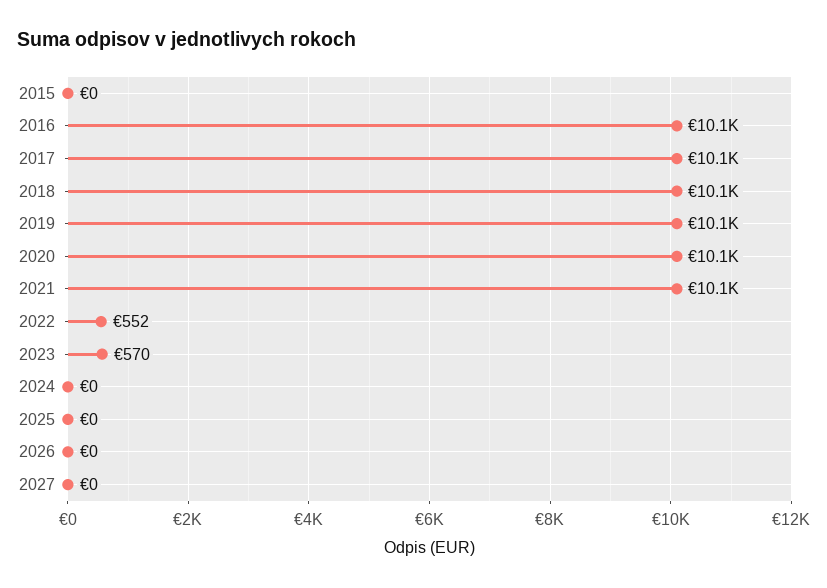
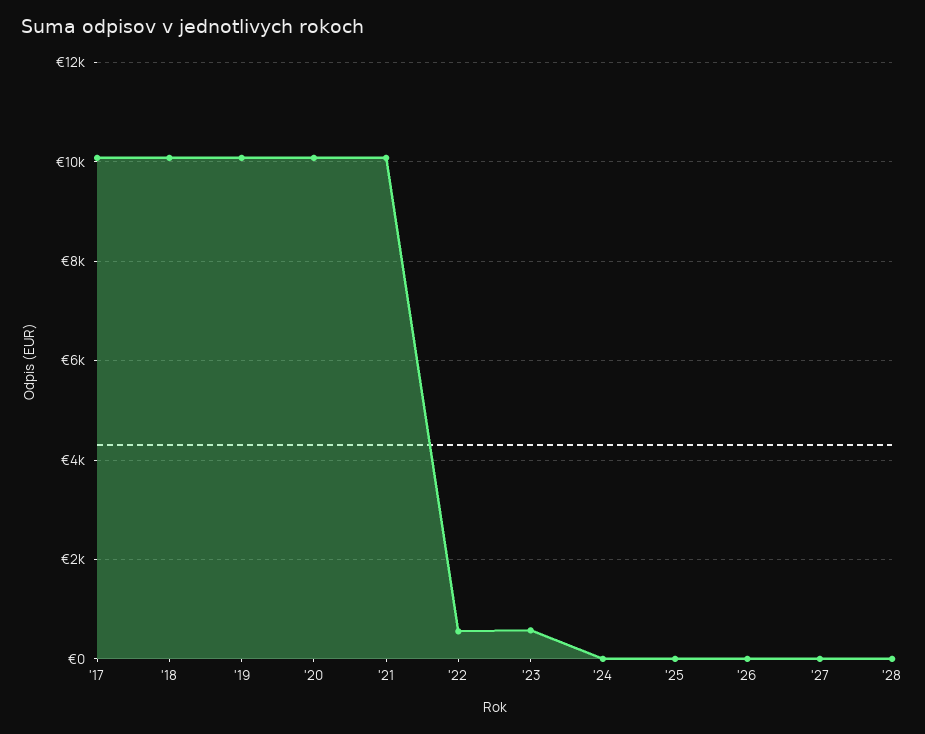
2015: 0 -> none
2016: 10100 -> none
'28: none -> 0

